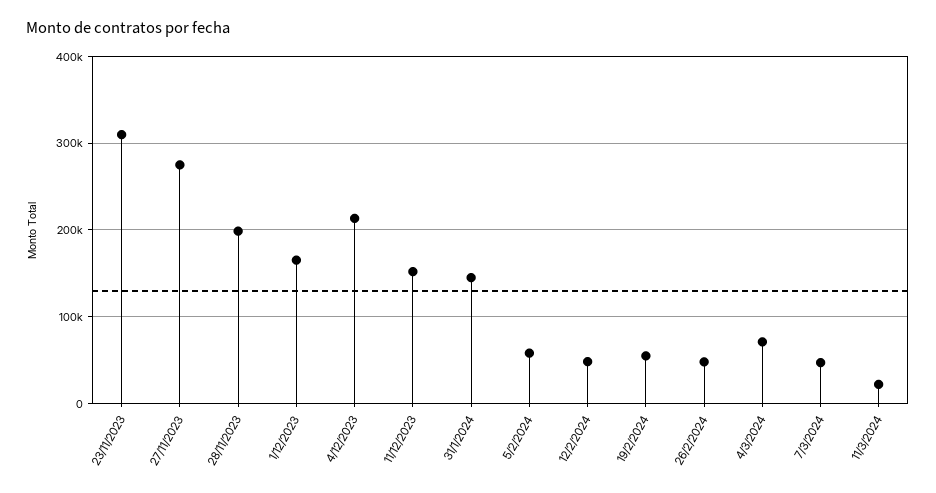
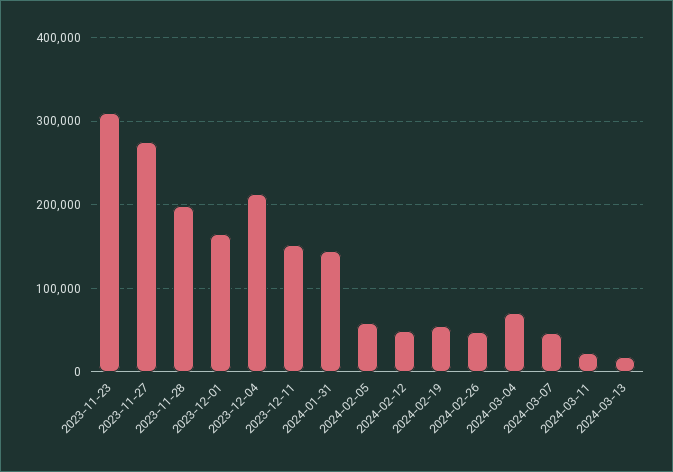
2024-03-13: none -> 20000

